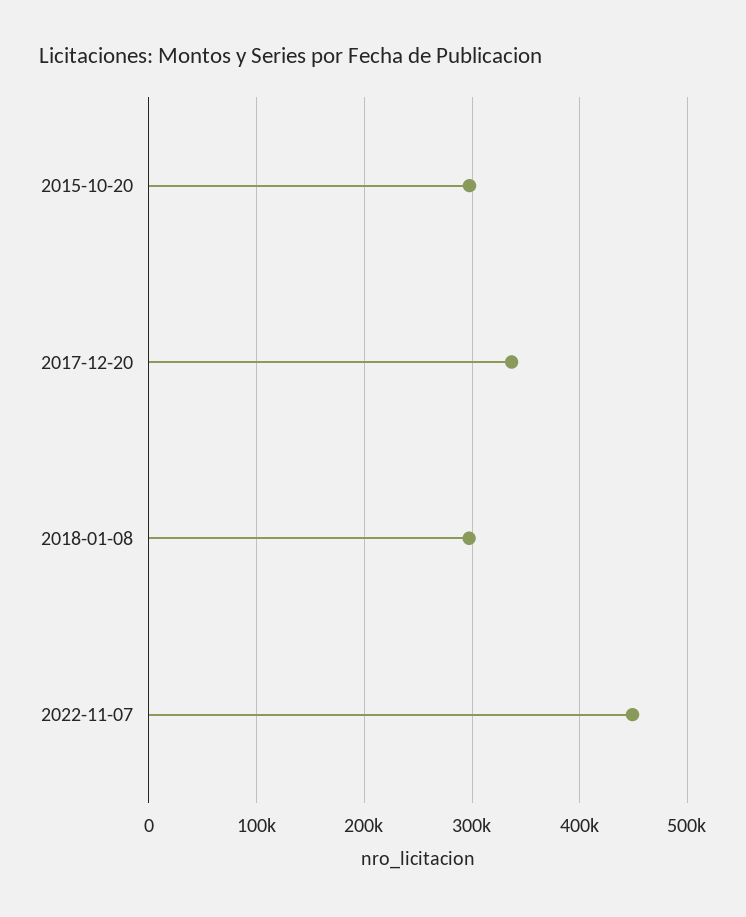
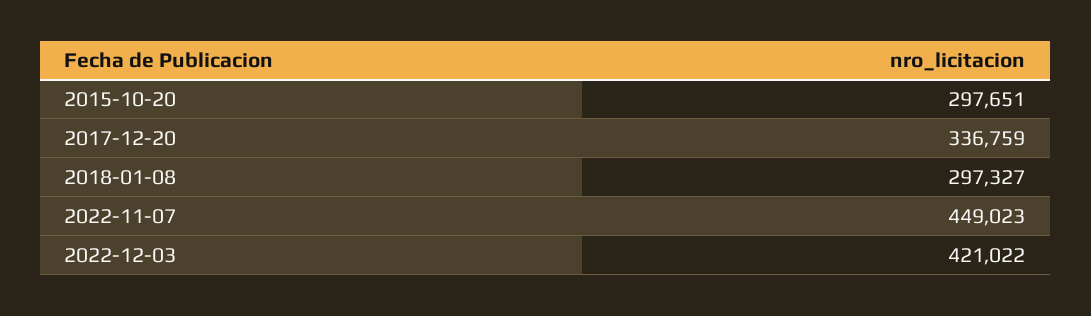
2022-12-03: none -> 421022

